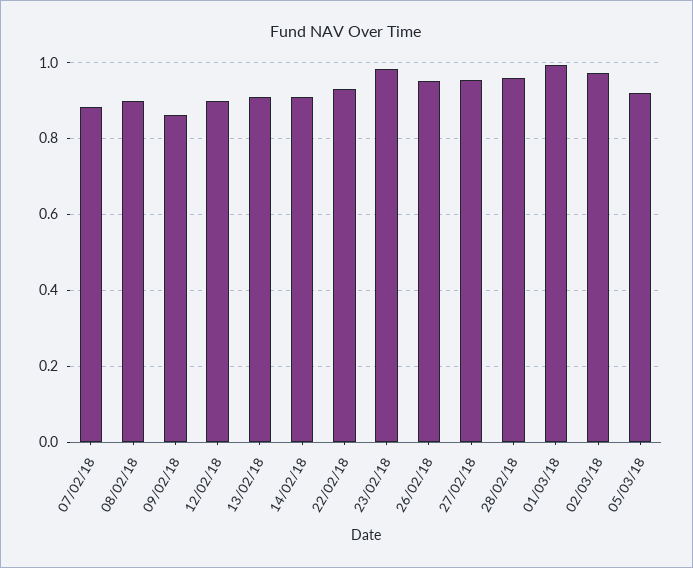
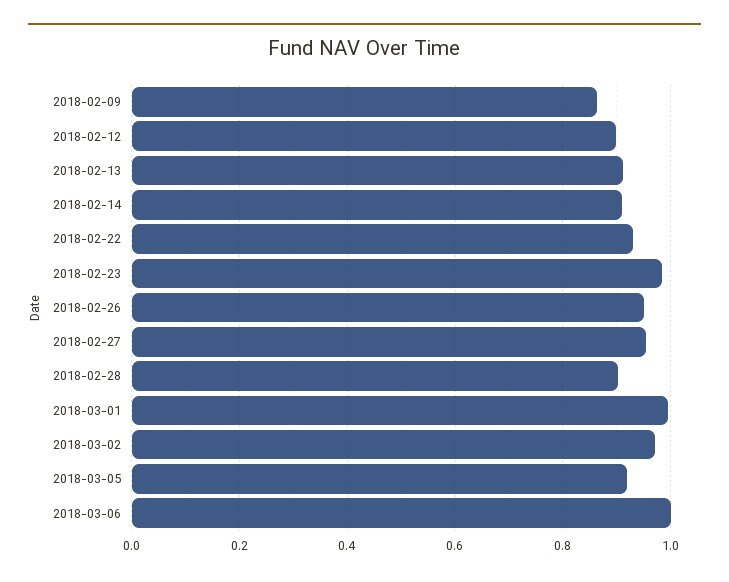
07/02/18: 0.88 -> none
08/02/18: 0.9 -> none
28/02/18: 0.96 -> 0.9
2018-03-06: none -> 1

